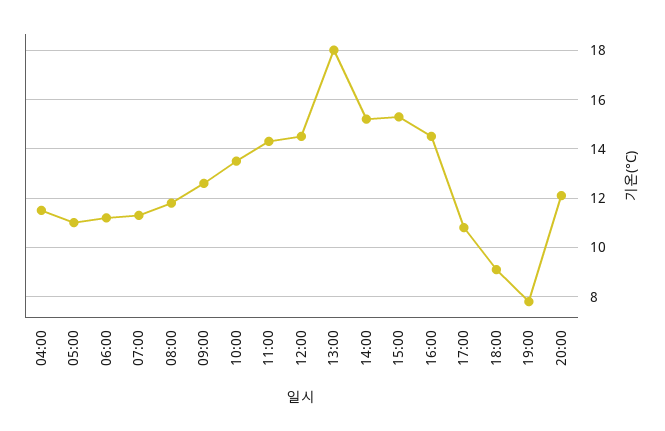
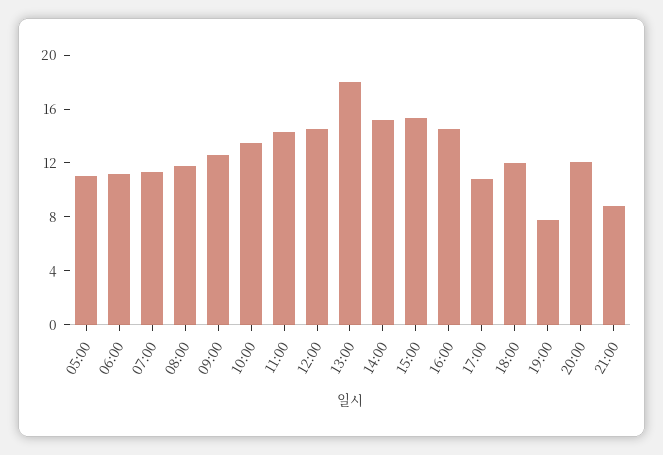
04:00: 11.5 -> none
18:00: 9 -> 12
21:00: none -> 9

